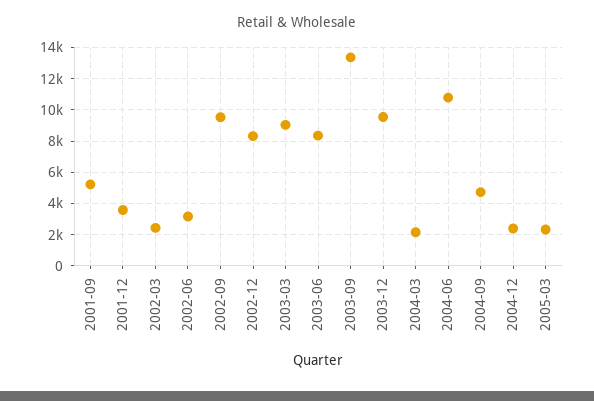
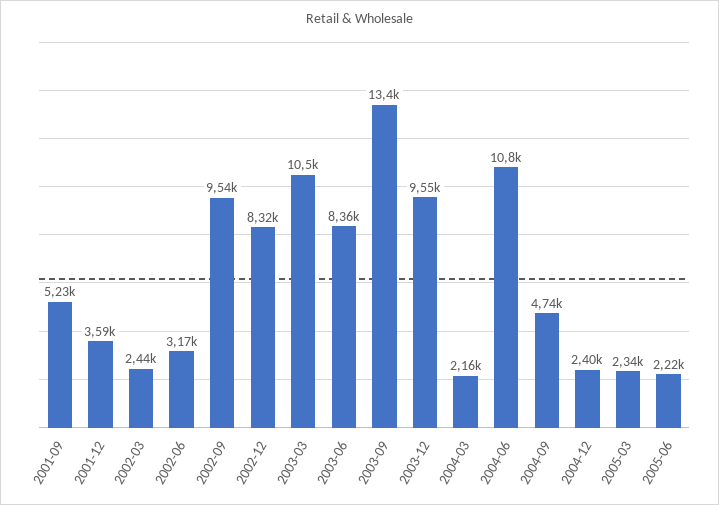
2003-03: 9000 -> 10500
2005-06: none -> 2220

